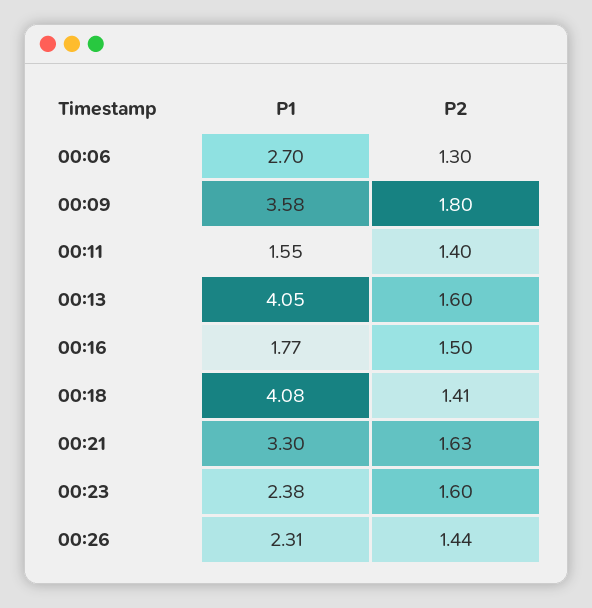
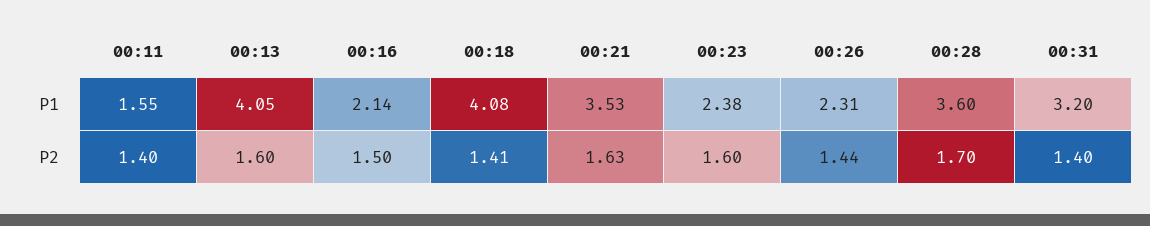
P1, 00:06: 2.7 -> none
P2, 00:06: 1.3 -> none
P1, 00:09: 3.58 -> none
P2, 00:09: 1.8 -> none
P1, 00:16: 1.77 -> 2.14
P1, 00:21: 3.3 -> 3.53
P1, 00:28: none -> 3.6
P1, 00:31: none -> 3.2
P2, 00:28: none -> 1.7
P2, 00:31: none -> 1.4

